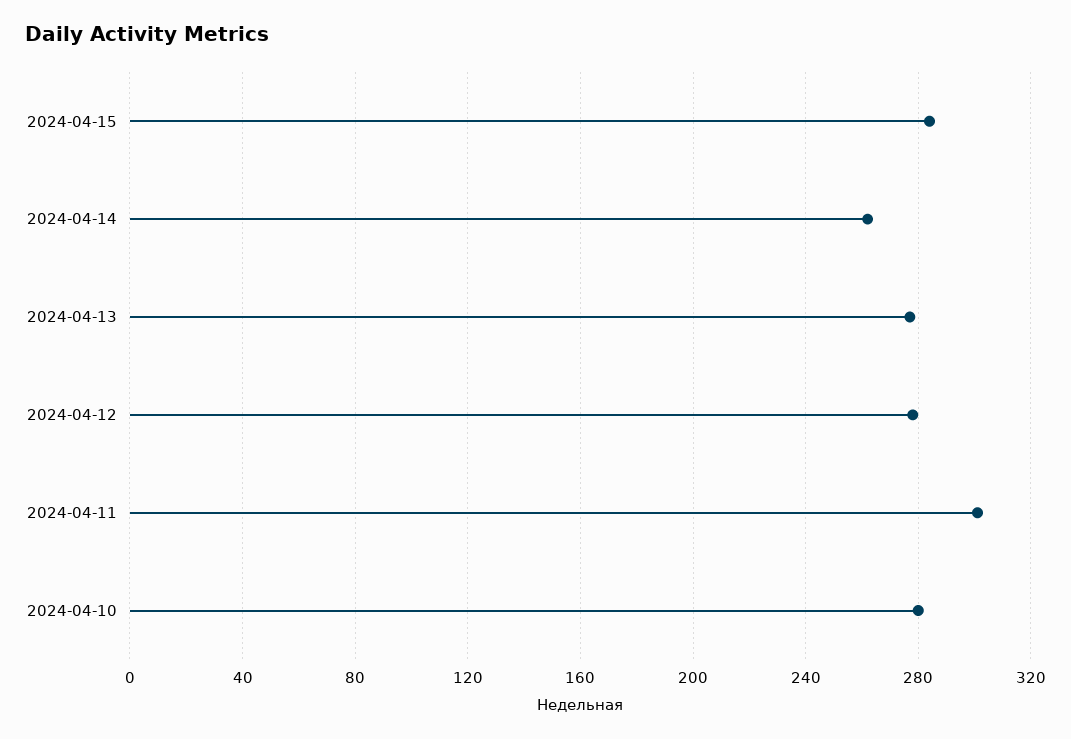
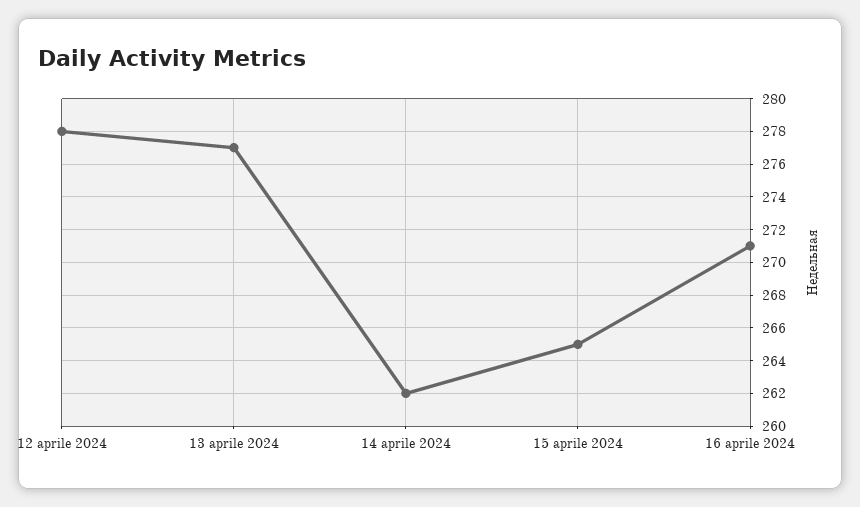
2024-04-15: 285 -> 265
2024-04-11: 300 -> none
2024-04-10: 280 -> none
16 aprile 2024: none -> 271

